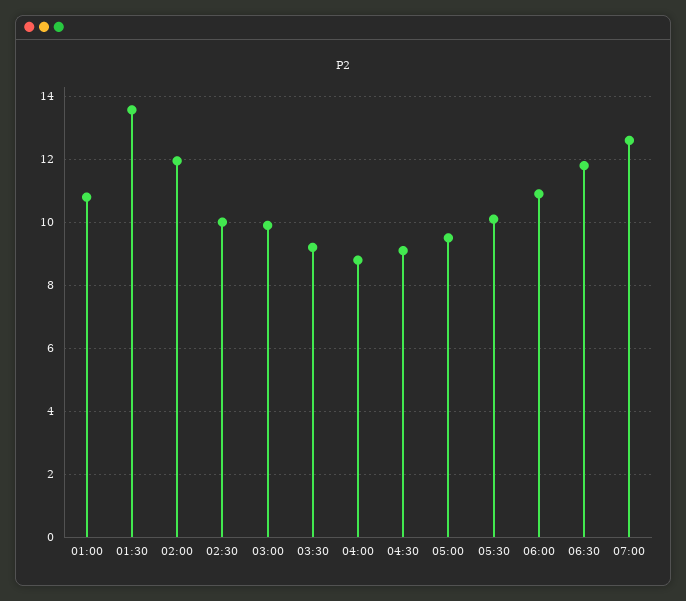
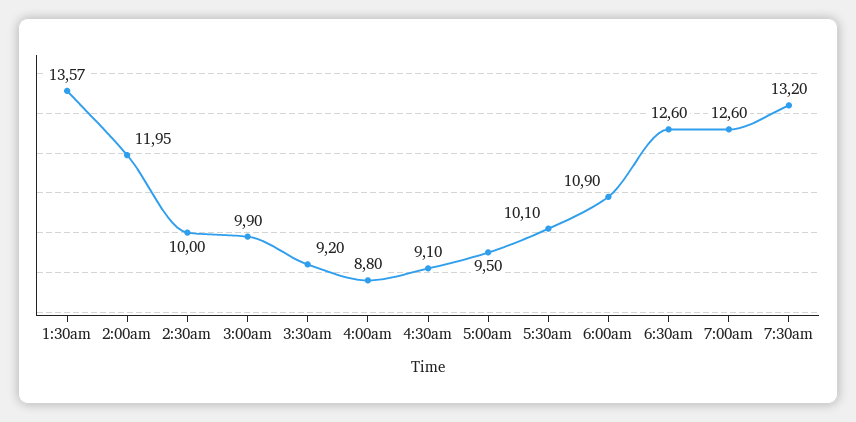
01:00: 10.8 -> none
06:30: 11.8 -> 12.6
7:30am: none -> 13.2

